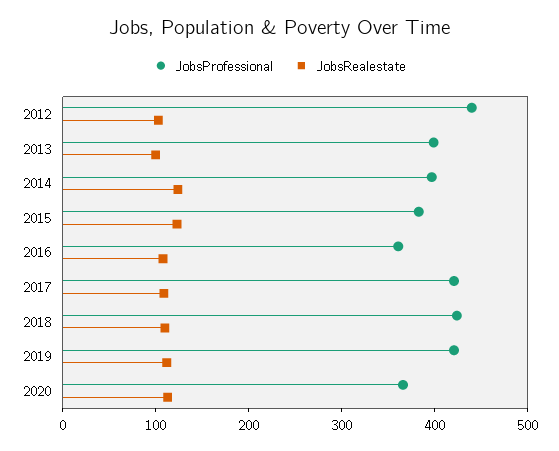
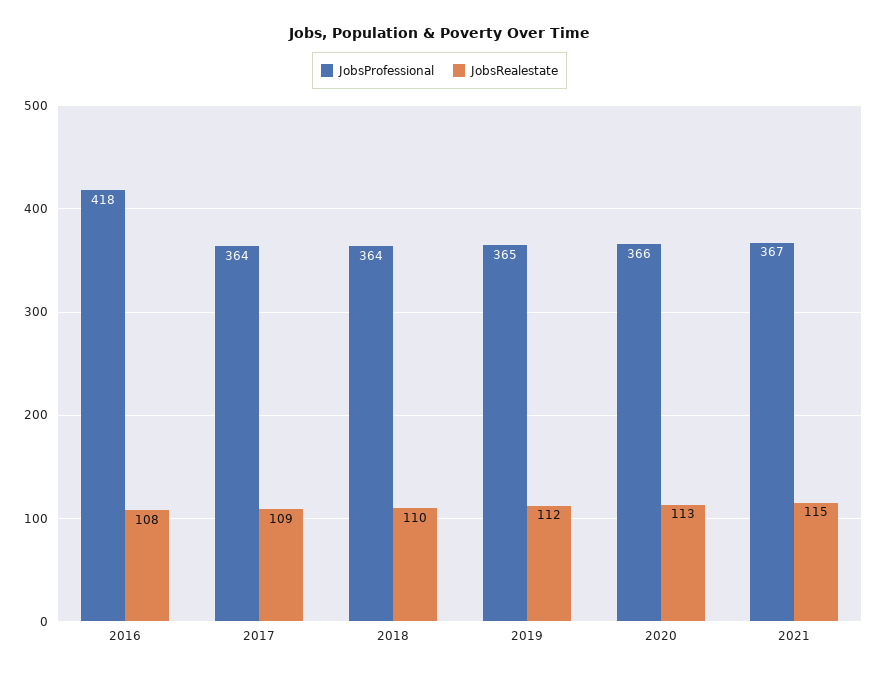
JobsProfessional, 2012: 440 -> none
JobsRealestate, 2012: 100 -> none
JobsProfessional, 2013: 400 -> none
JobsRealestate, 2013: 100 -> none
JobsProfessional, 2014: 400 -> none
JobsRealestate, 2014: 120 -> none
JobsProfessional, 2015: 380 -> none
JobsRealestate, 2015: 120 -> none
JobsProfessional, 2016: 360 -> 418
JobsProfessional, 2017: 420 -> 364
JobsProfessional, 2018: 420 -> 364
JobsProfessional, 2019: 420 -> 365
JobsProfessional, 2021: none -> 367
JobsRealestate, 2021: none -> 115

